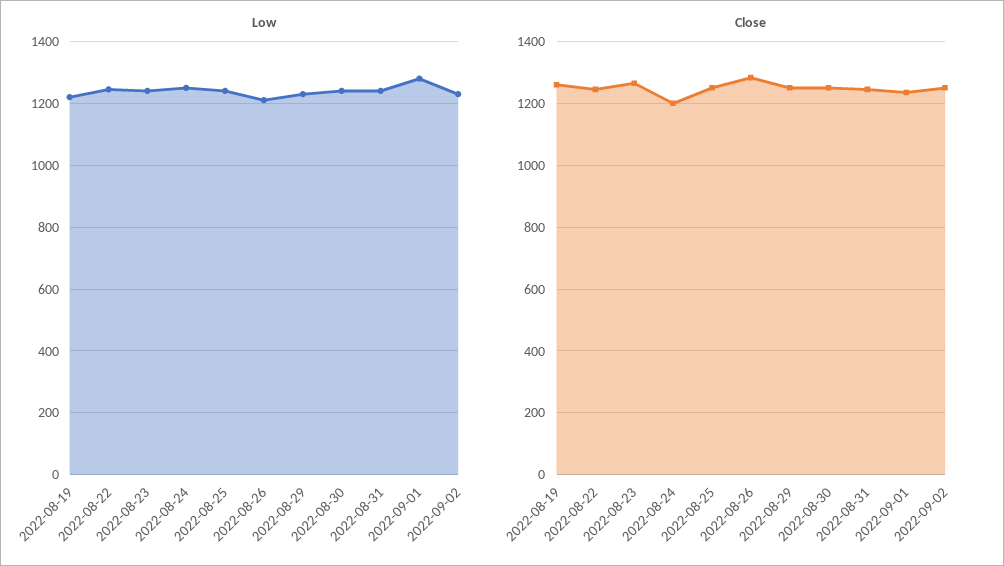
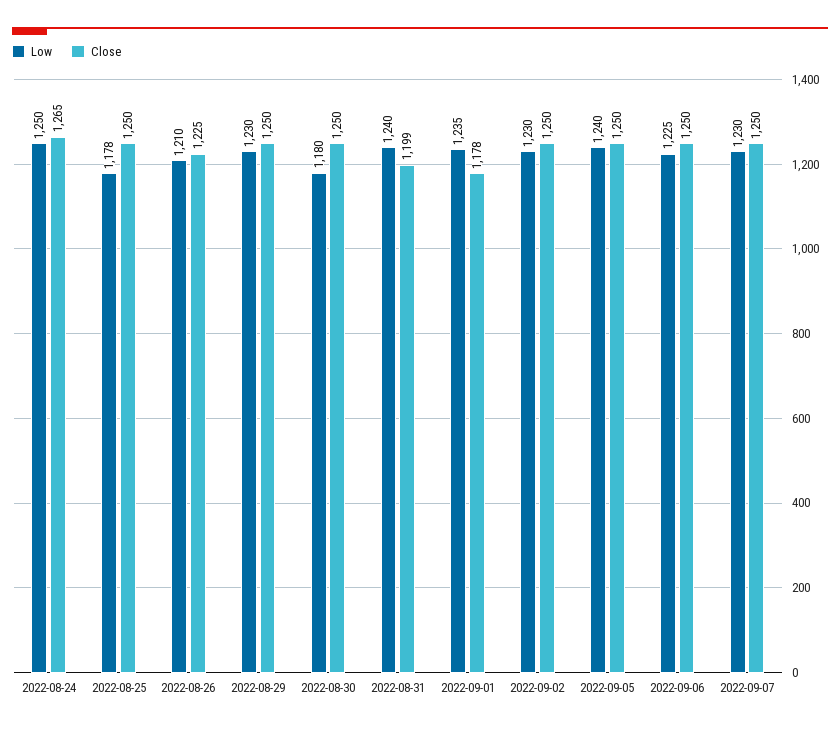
Low, 2022-08-19: 1220 -> none
Low, 2022-08-22: 1240 -> none
Low, 2022-08-23: 1240 -> none
Low, 2022-08-25: 1240 -> 1178
Low, 2022-08-30: 1240 -> 1180
Low, 2022-09-01: 1280 -> 1235
Close, 2022-08-19: 1260 -> none
Close, 2022-08-22: 1240 -> none
Close, 2022-08-23: 1260 -> none
Close, 2022-08-24: 1200 -> 1265
Close, 2022-08-26: 1280 -> 1225
Close, 2022-08-31: 1240 -> 1199
Close, 2022-09-01: 1240 -> 1178
Low, 2022-09-05: none -> 1240
Close, 2022-09-05: none -> 1250
Low, 2022-09-06: none -> 1225
Close, 2022-09-06: none -> 1250
Low, 2022-09-07: none -> 1230
Close, 2022-09-07: none -> 1250

